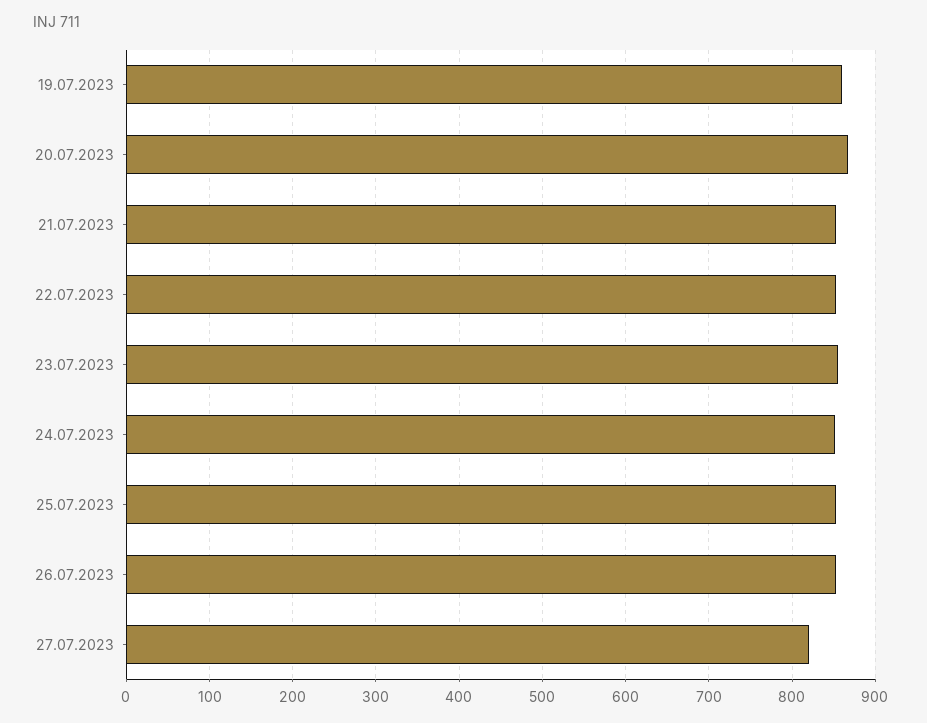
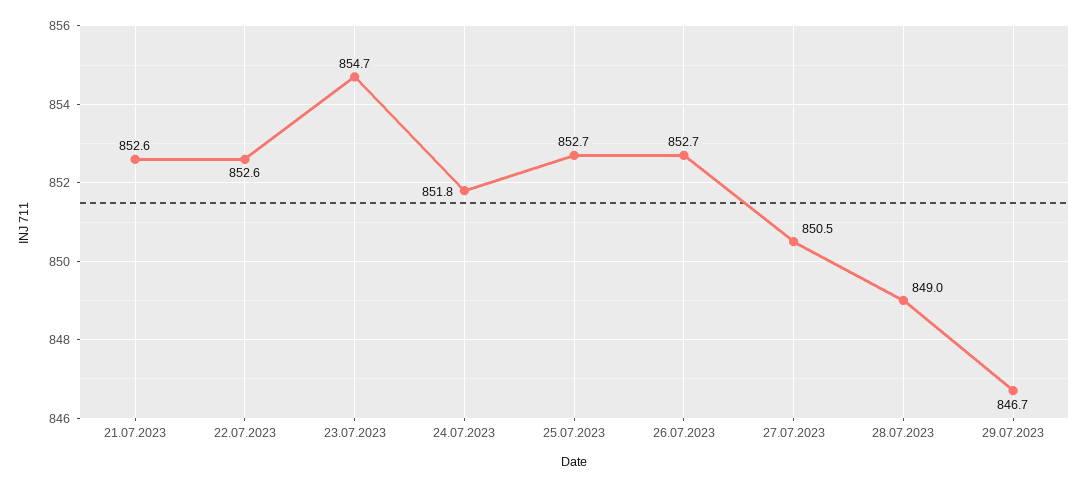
19.07.2023: 860 -> none
20.07.2023: 870 -> none
27.07.2023: 820 -> 850.5
28.07.2023: none -> 849
29.07.2023: none -> 846.7

